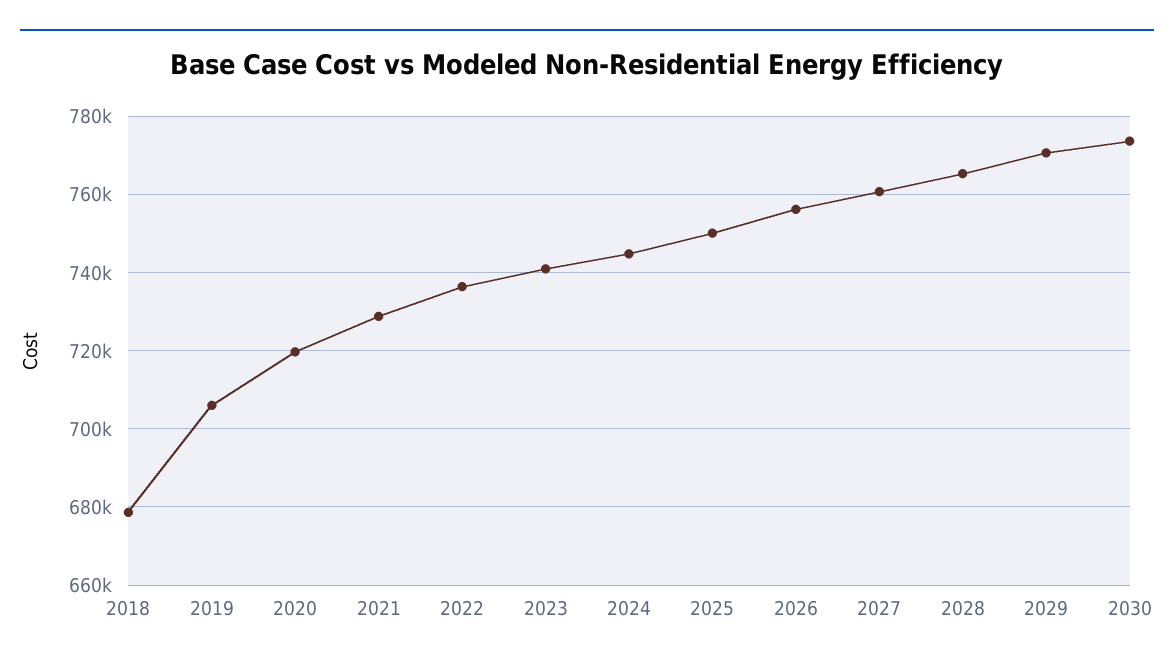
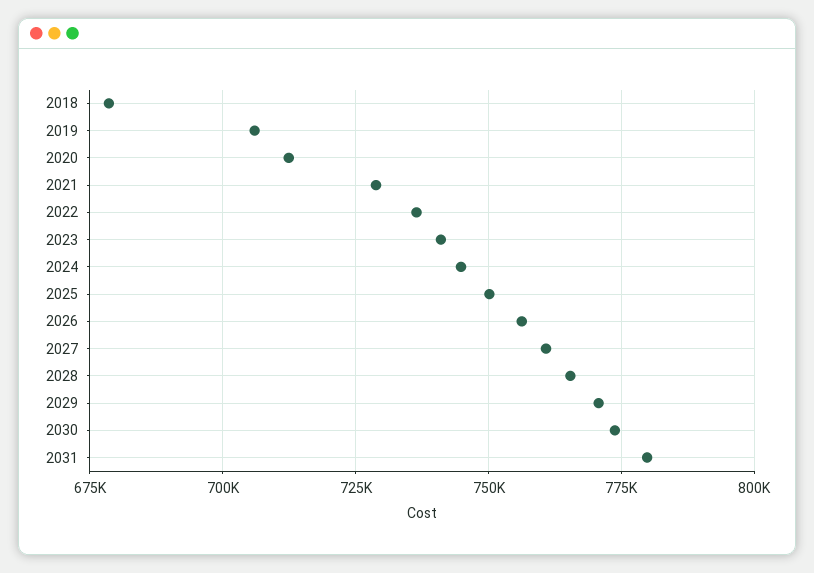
2020: 720000 -> 712500
2031: none -> 780000

